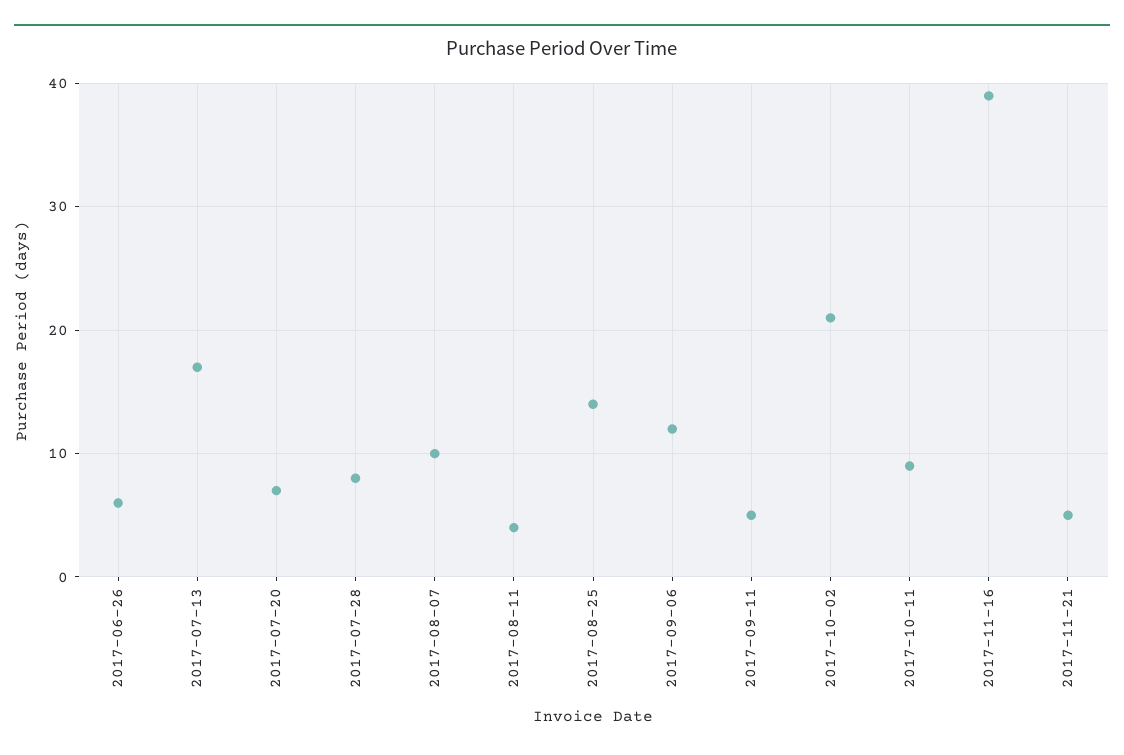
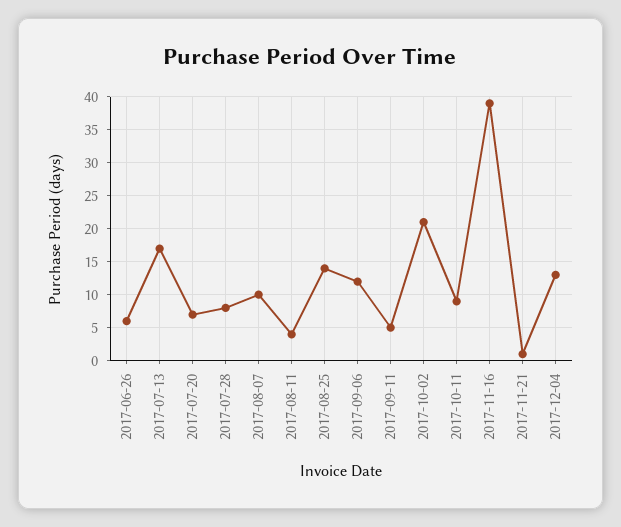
2017-11-21: 5 -> 1
2017-12-04: none -> 13

